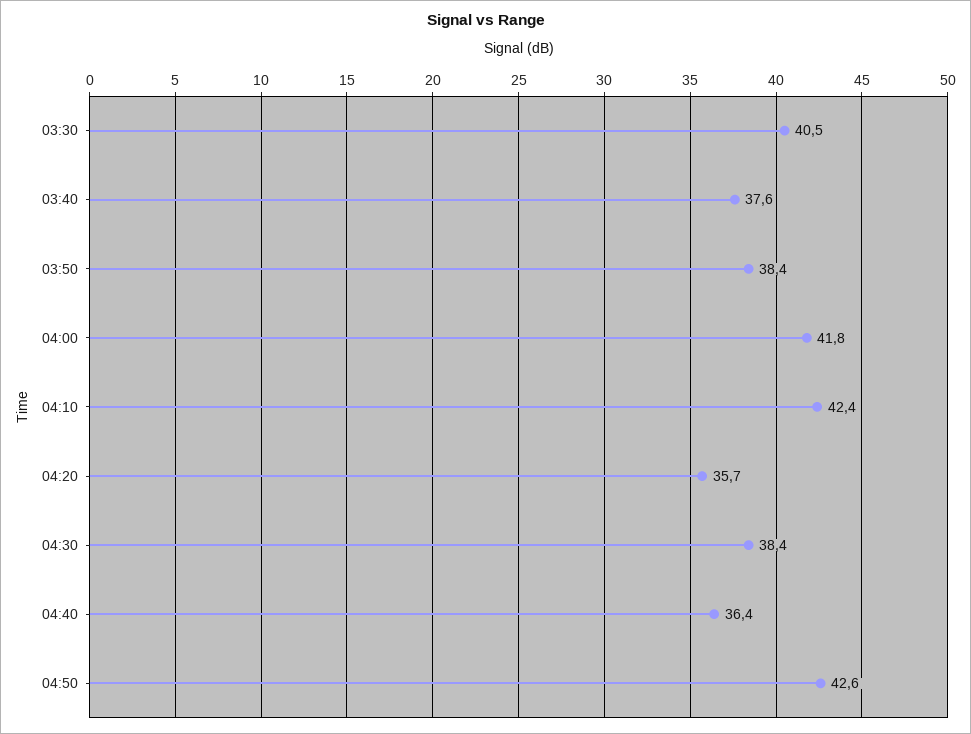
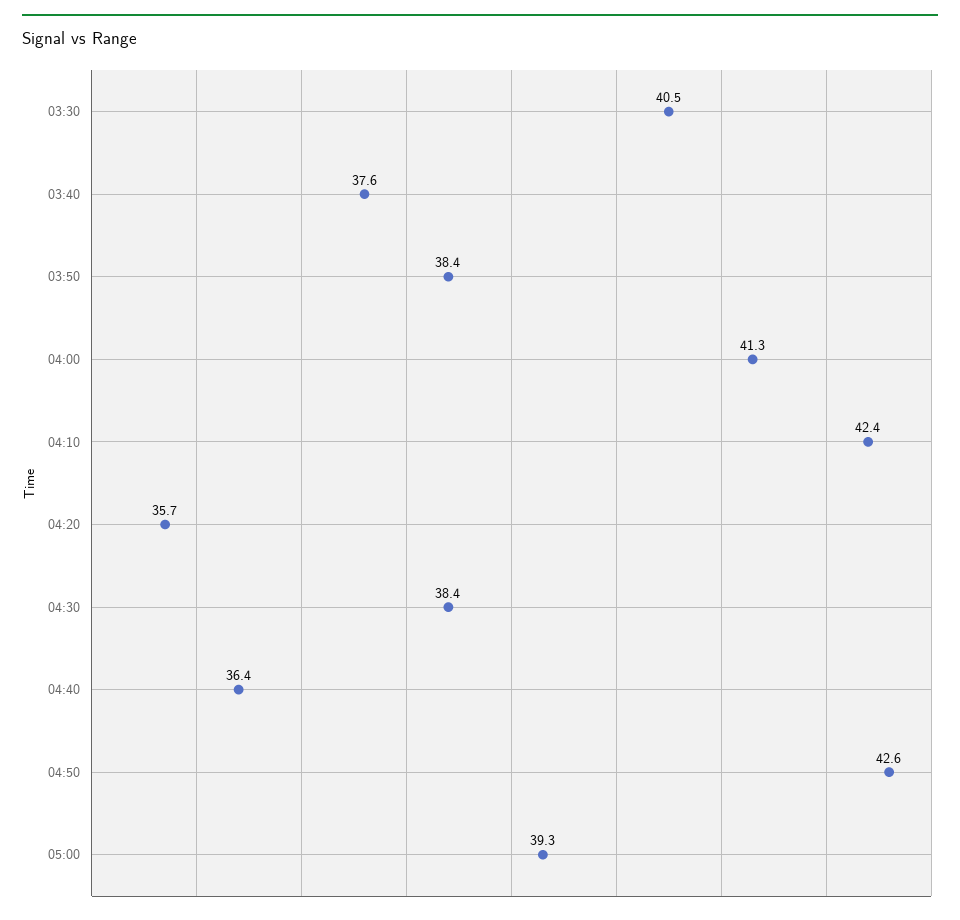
04:00: 41.8 -> 41.3
05:00: none -> 39.3

